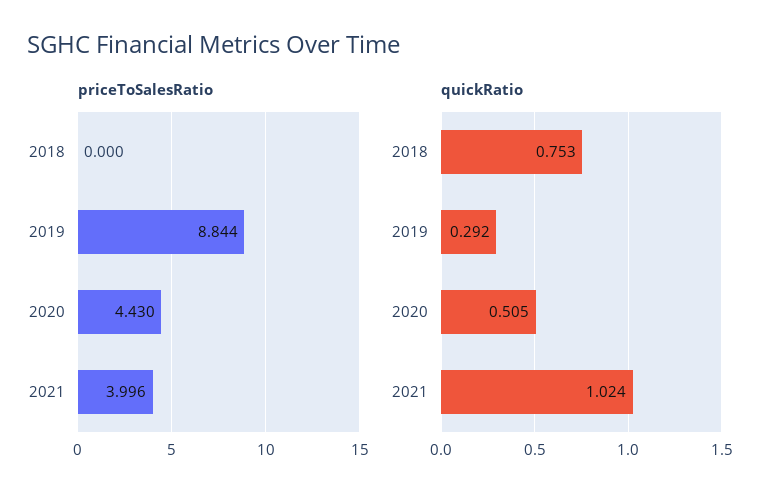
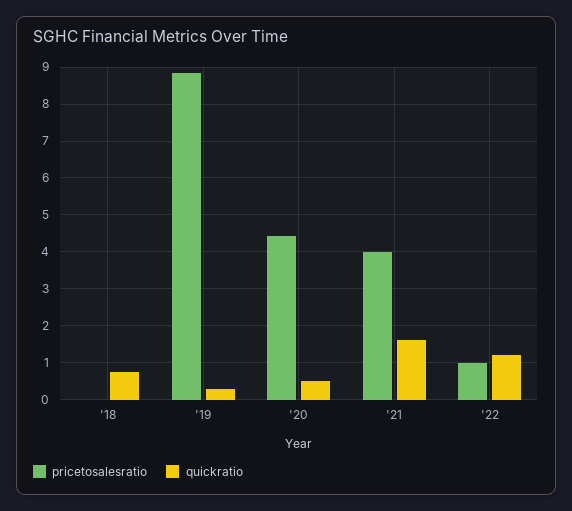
quickRatio, 2021: 1.024 -> 1.6
priceToSalesRatio, '22: none -> 1
quickRatio, '22: none -> 1.2

